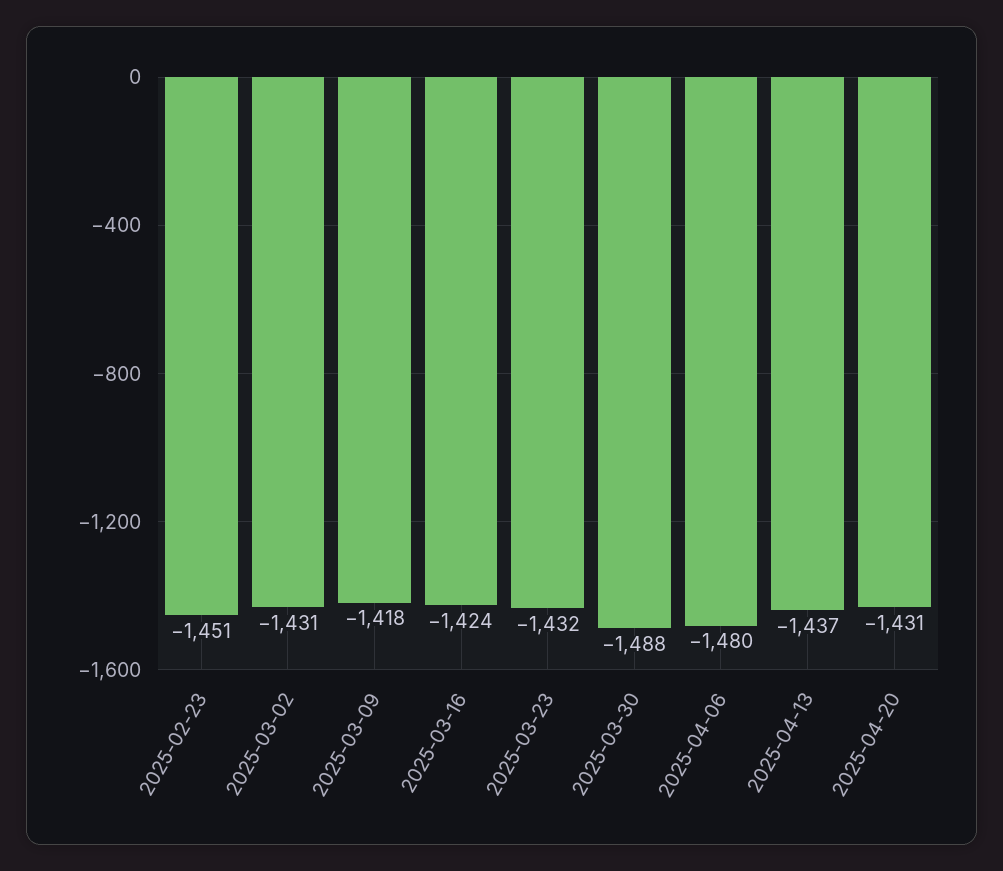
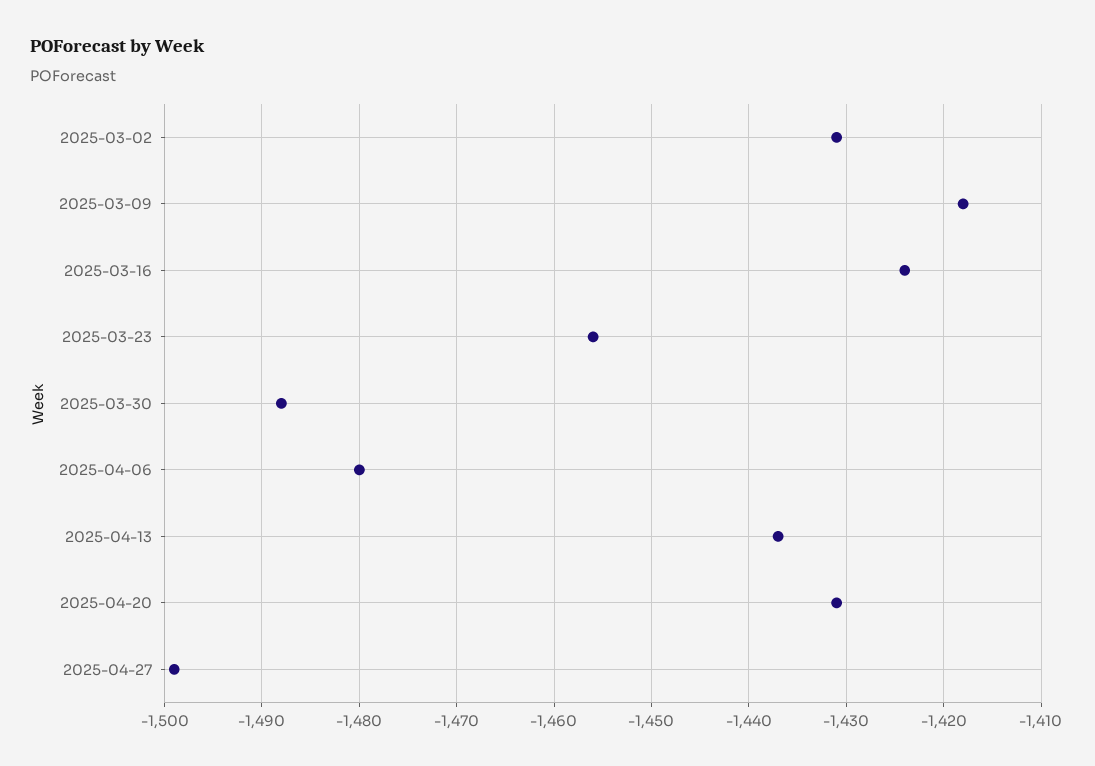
2025-02-23: -1451 -> none
2025-03-23: -1432 -> -1456
2025-04-27: none -> -1499

